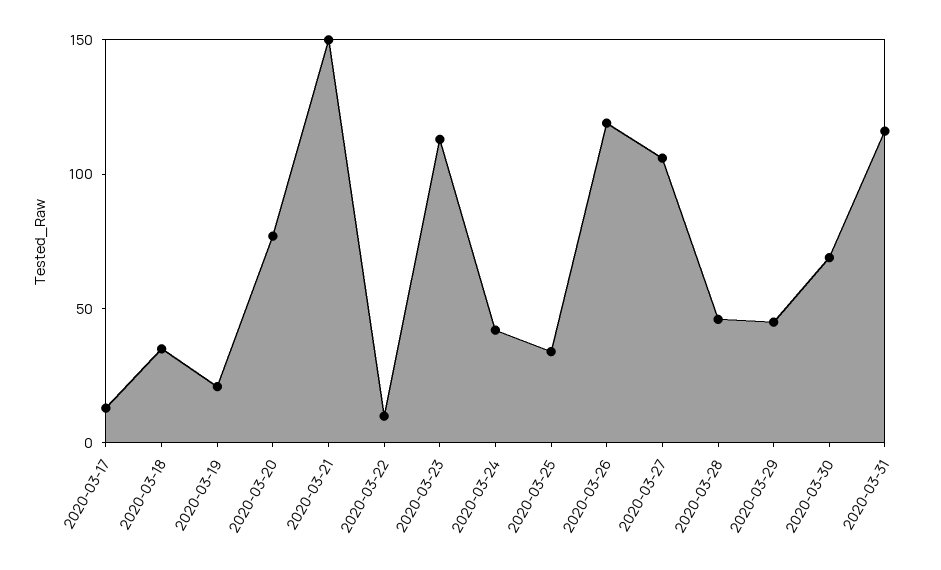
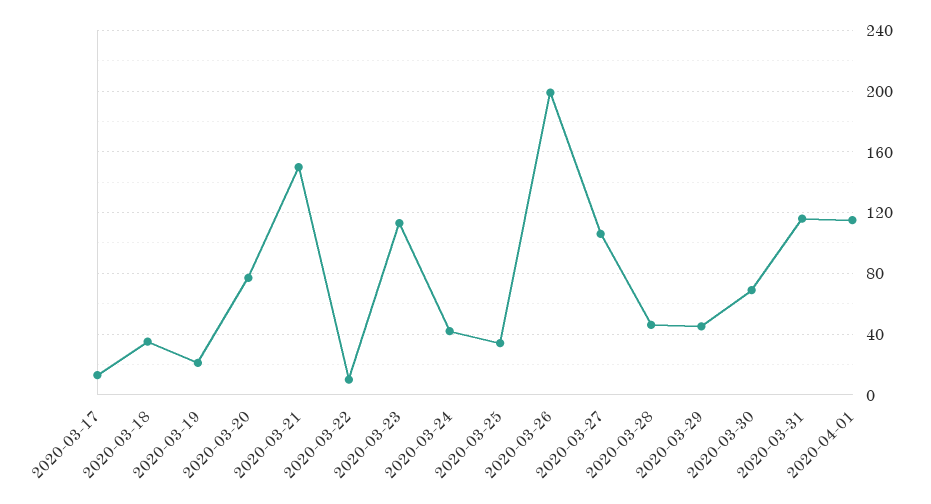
2020-03-26: 120 -> 200
2020-04-01: none -> 115

